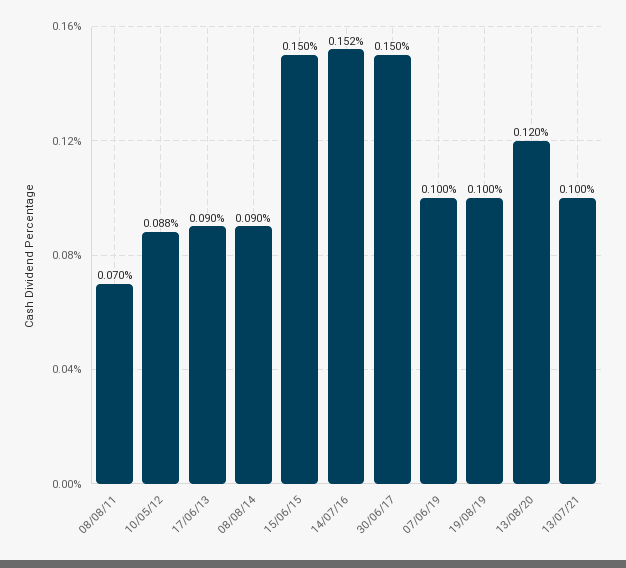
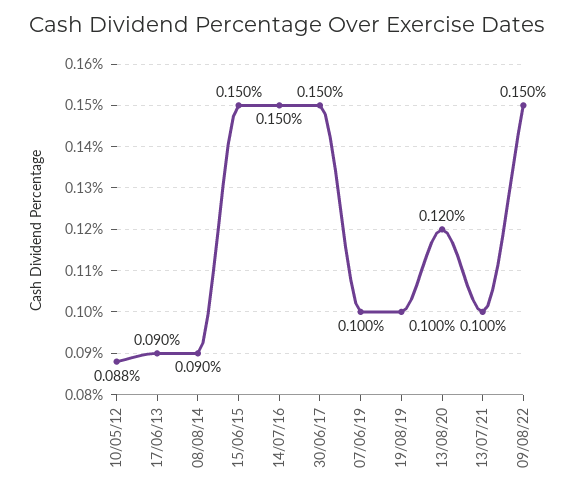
08/08/11: 0.07 -> none
14/07/16: 0.152 -> 0.15
09/08/22: none -> 0.15

